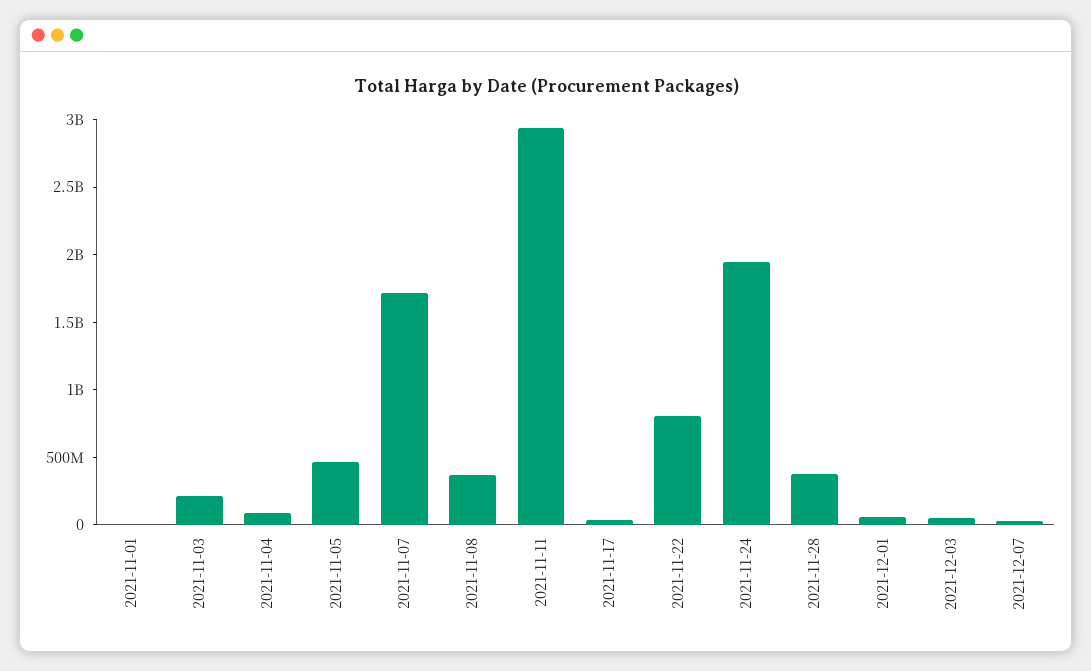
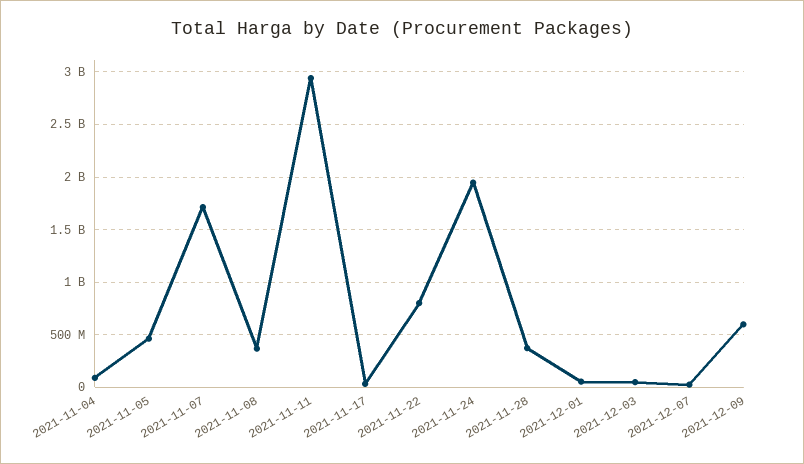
2021-11-01: 0 -> none
2021-11-03: 200000000 -> none
2021-12-09: none -> 600000000

